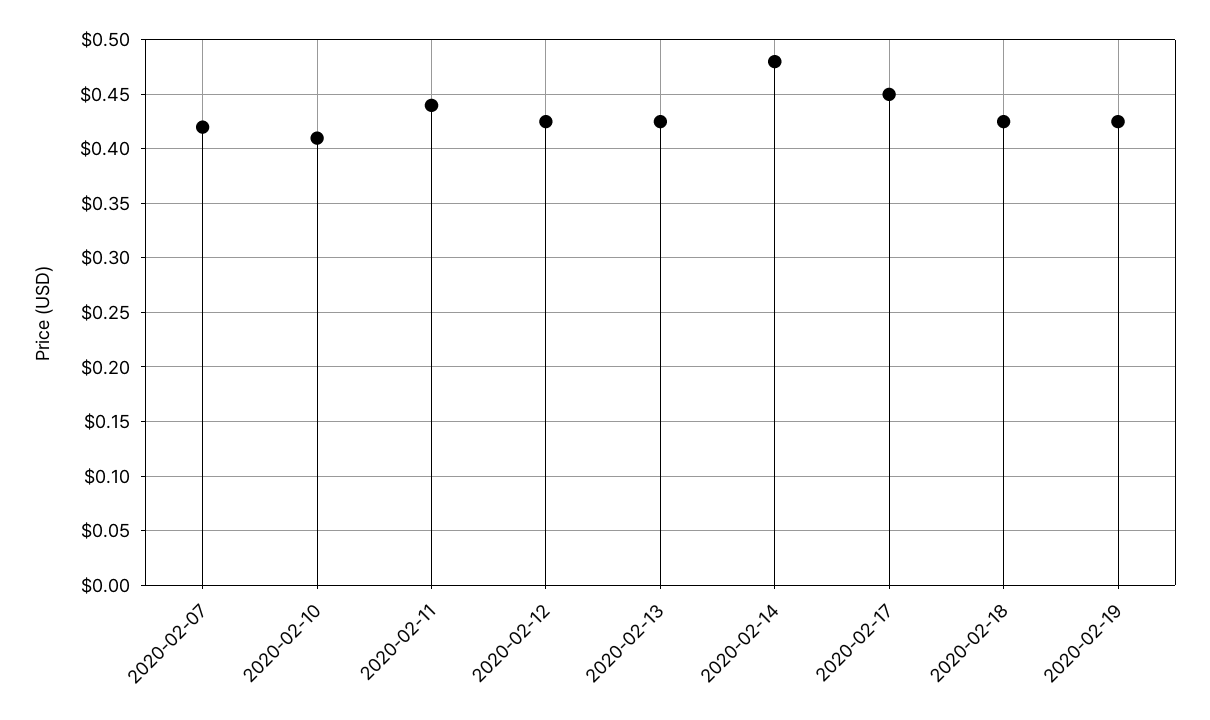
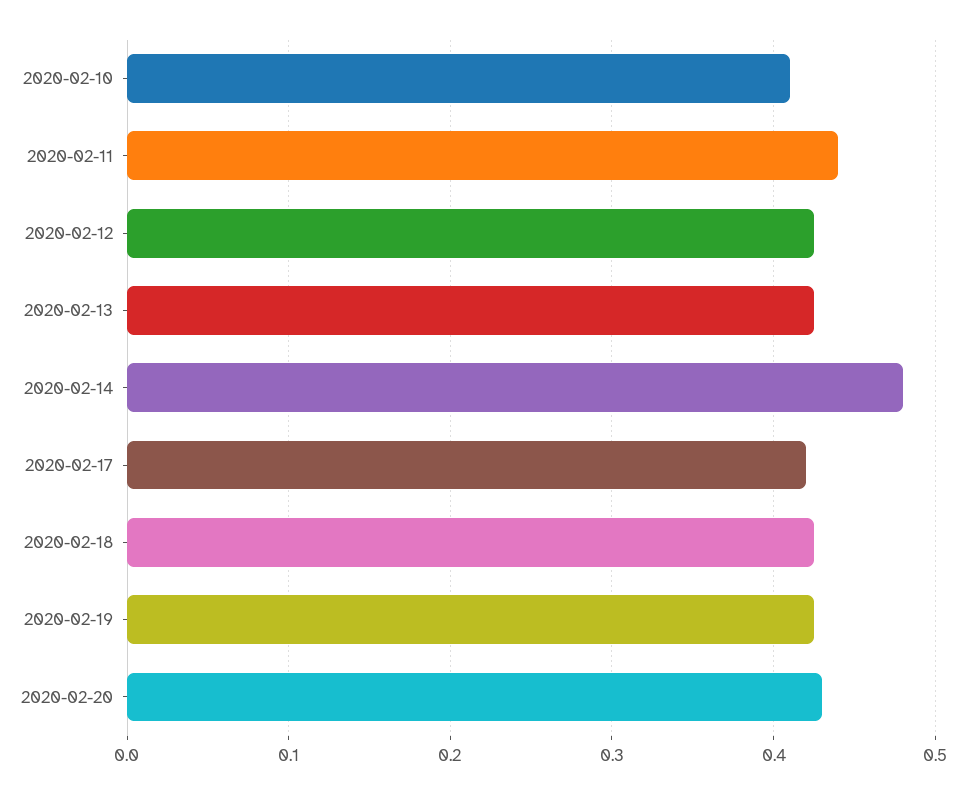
2020-02-07: 0.42 -> none
2020-02-17: 0.45 -> 0.42
2020-02-20: none -> 0.43

